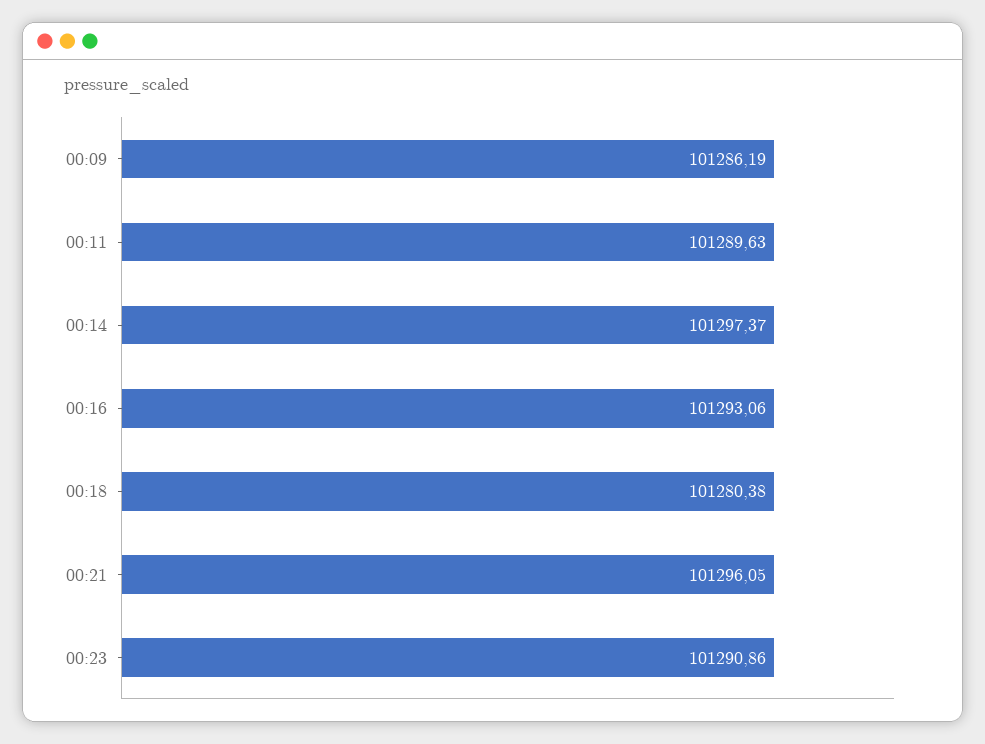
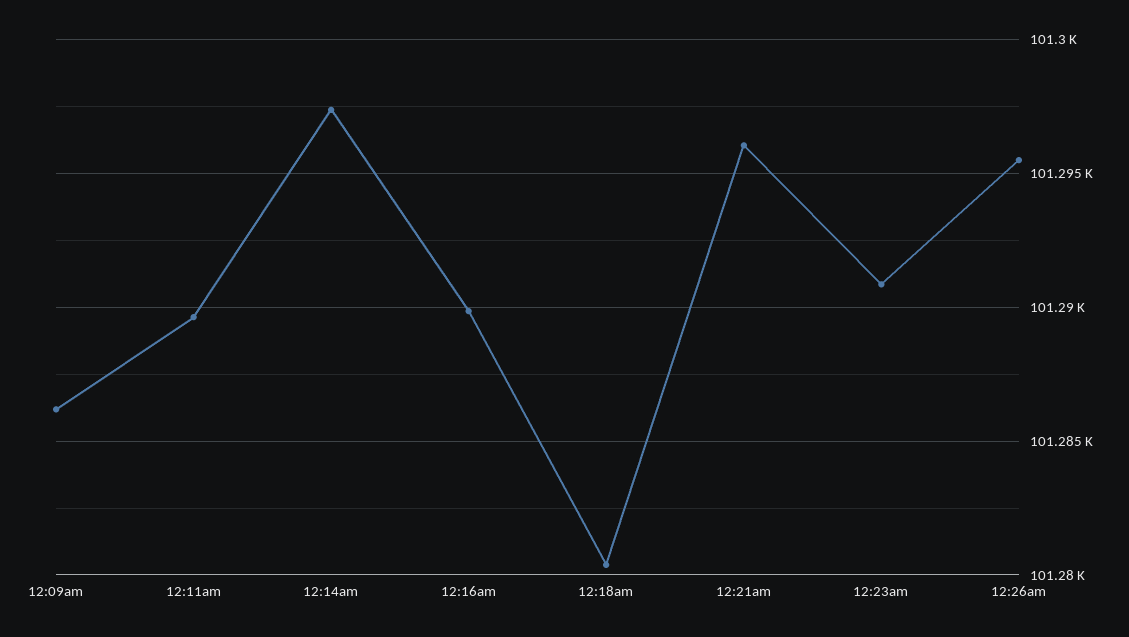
00:16: 101293.06 -> 101290
12:26am: none -> 101295.5

